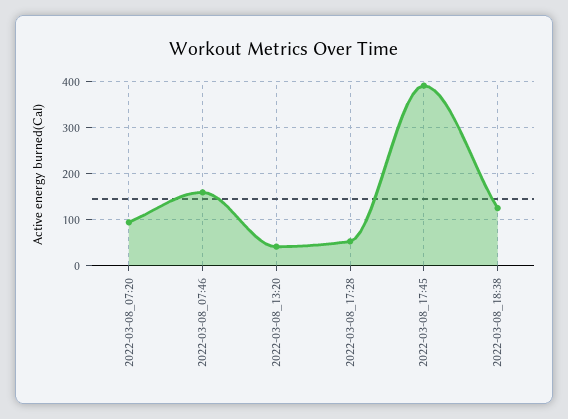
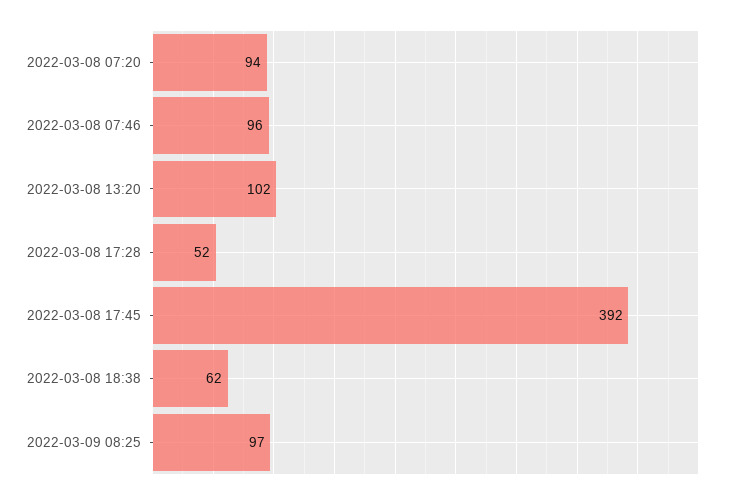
2022-03-08_07:46: 160 -> 96
2022-03-08_13:20: 40 -> 102
2022-03-08_18:38: 120 -> 62
2022-03-09 08:25: none -> 97

